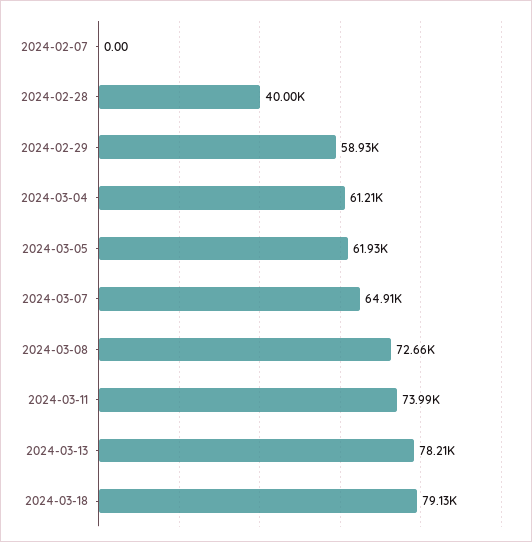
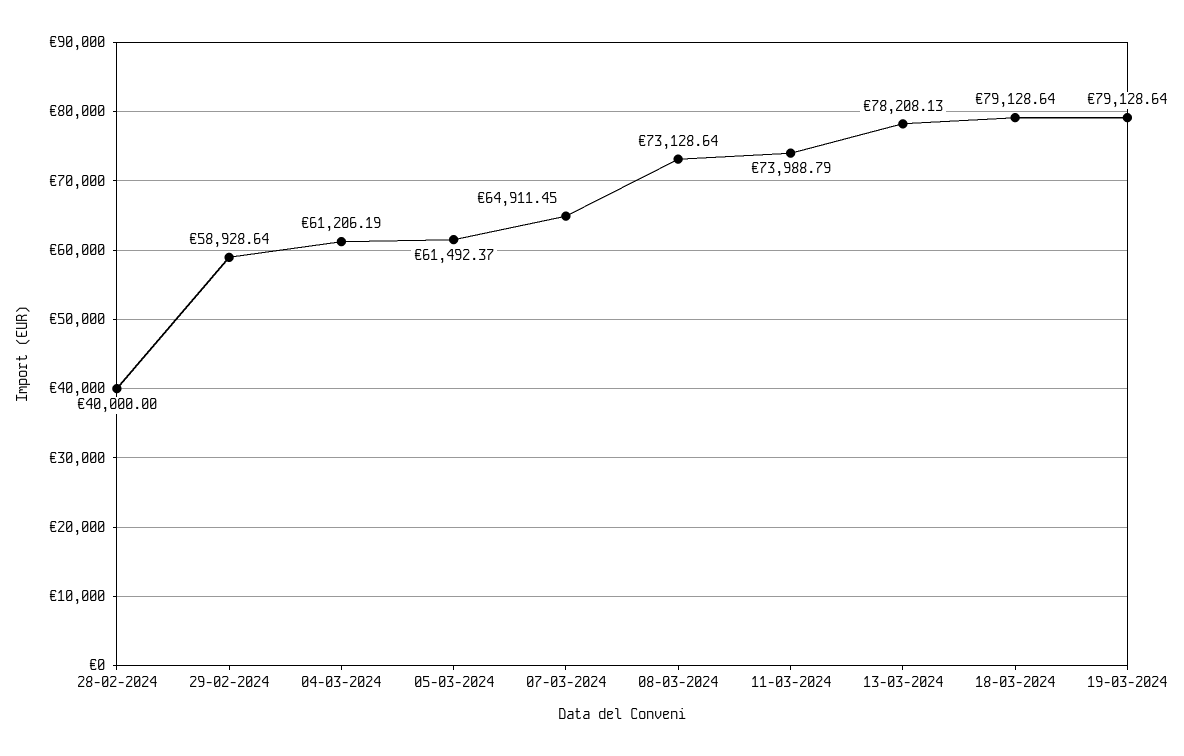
2024-02-07: 0 -> none
2024-03-05: 61930 -> 61492.37
2024-03-08: 72660 -> 73128.64
19-03-2024: none -> 79128.64

